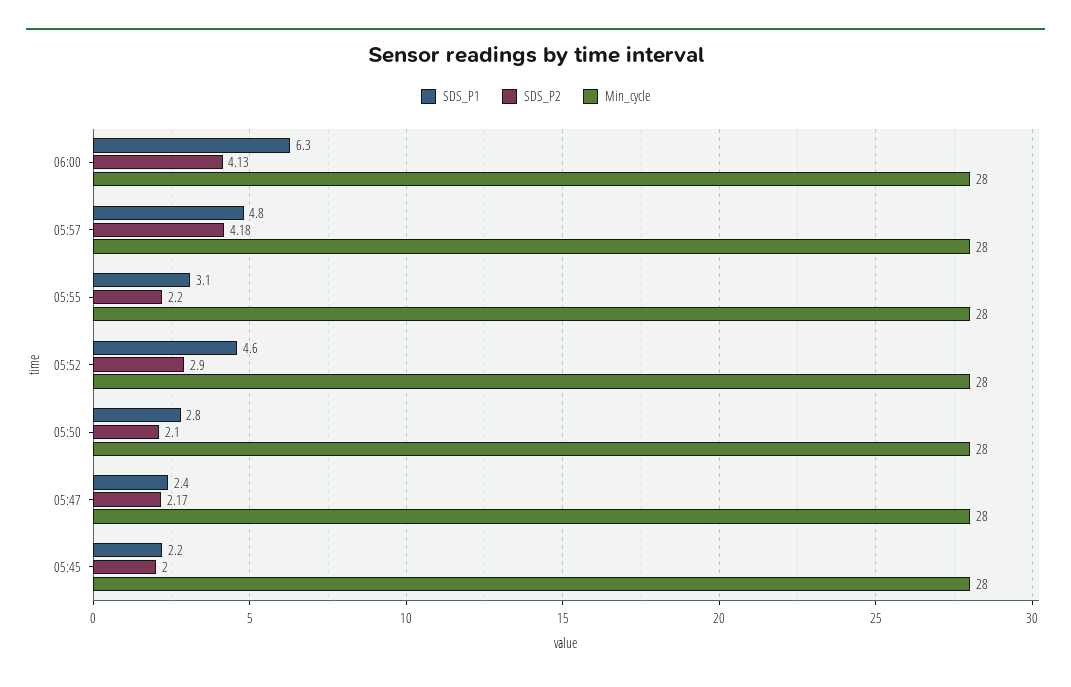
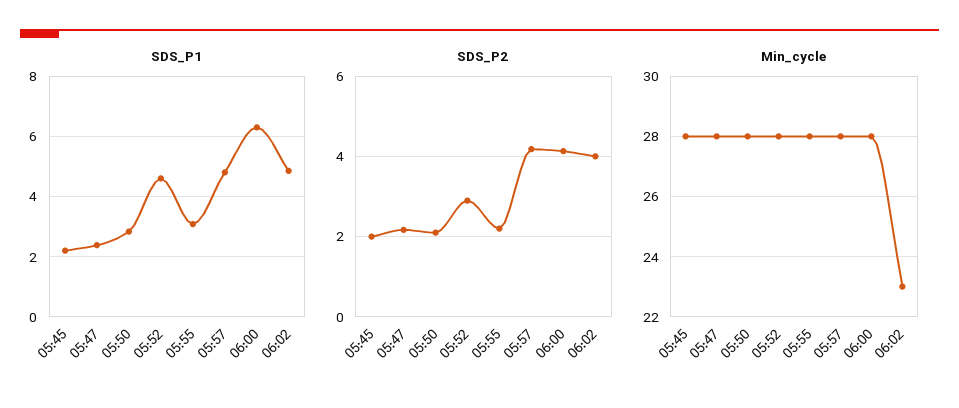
SDS_P1, 06:02: none -> 4.8
SDS_P2, 06:02: none -> 4
Min_cycle, 06:02: none -> 23

